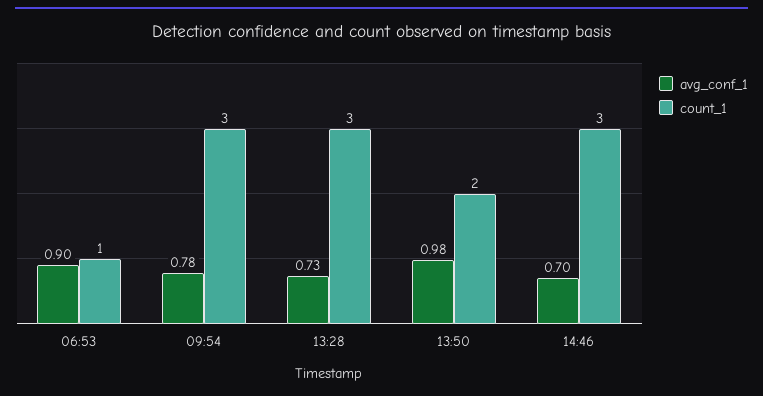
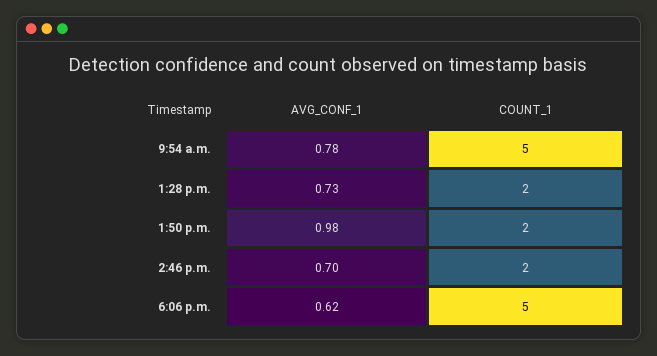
avg_conf_1, 06:53: 0.9 -> none
count_1, 06:53: 1 -> none
count_1, 09:54: 3 -> 5
count_1, 13:28: 3 -> 2
count_1, 14:46: 3 -> 2
avg_conf_1, 6:06 p.m.: none -> 0.62
count_1, 6:06 p.m.: none -> 5

